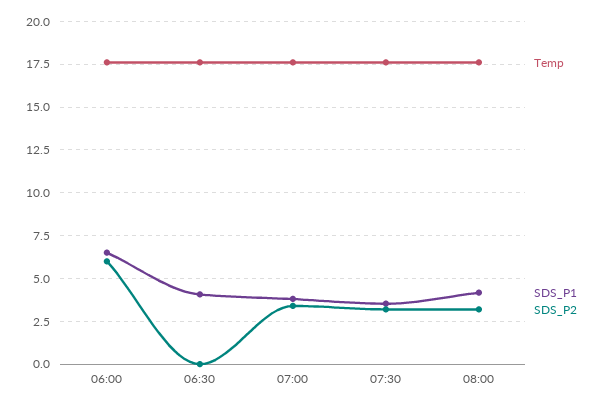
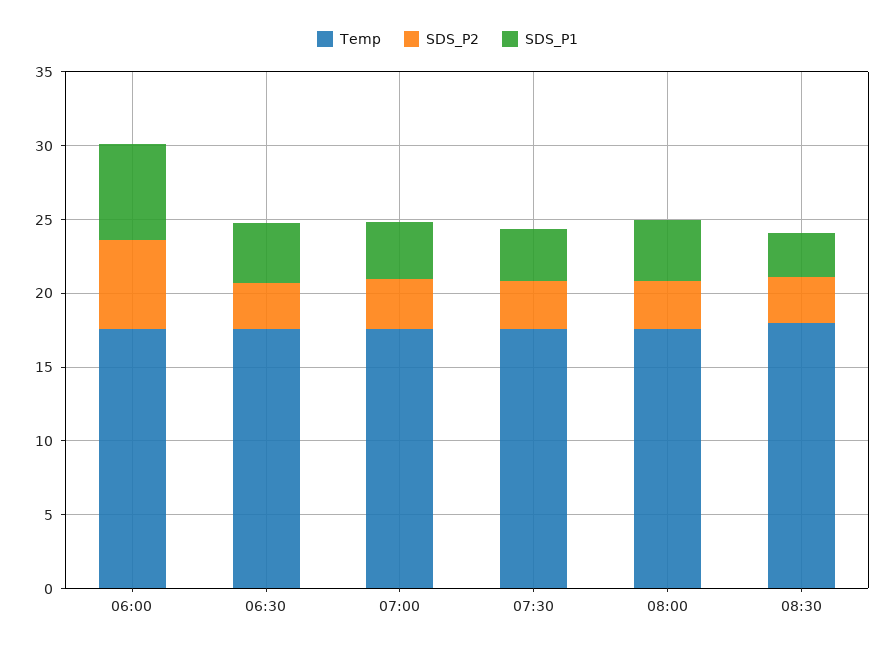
SDS_P2, 06:30: 0 -> 3
Temp, 08:30: none -> 18
SDS_P2, 08:30: none -> 3
SDS_P1, 08:30: none -> 3

